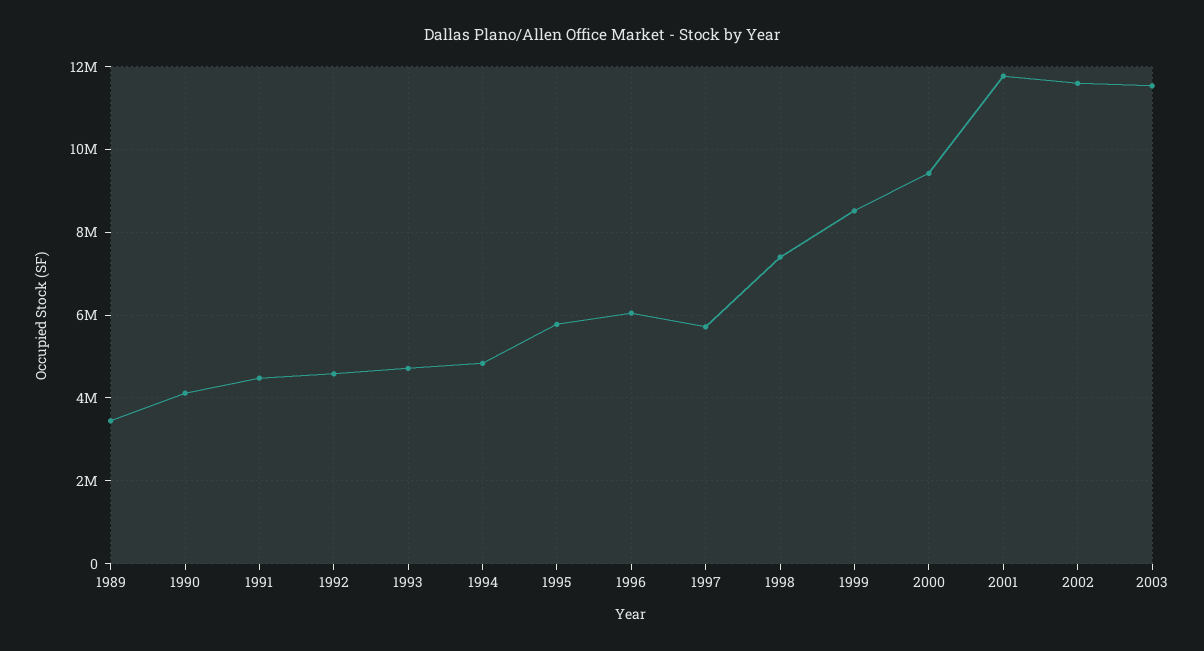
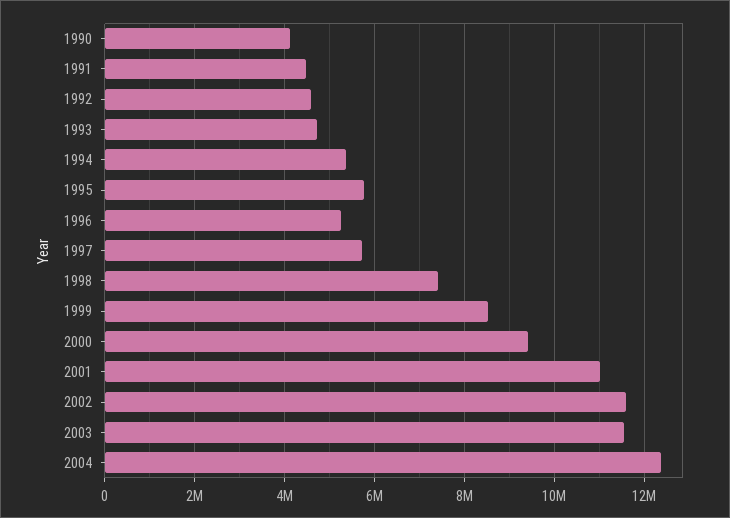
1989: 3400000 -> none
1994: 4800000 -> 5400000
1996: 6000000 -> 5200000
2001: 11800000 -> 11000000
2004: none -> 12400000

